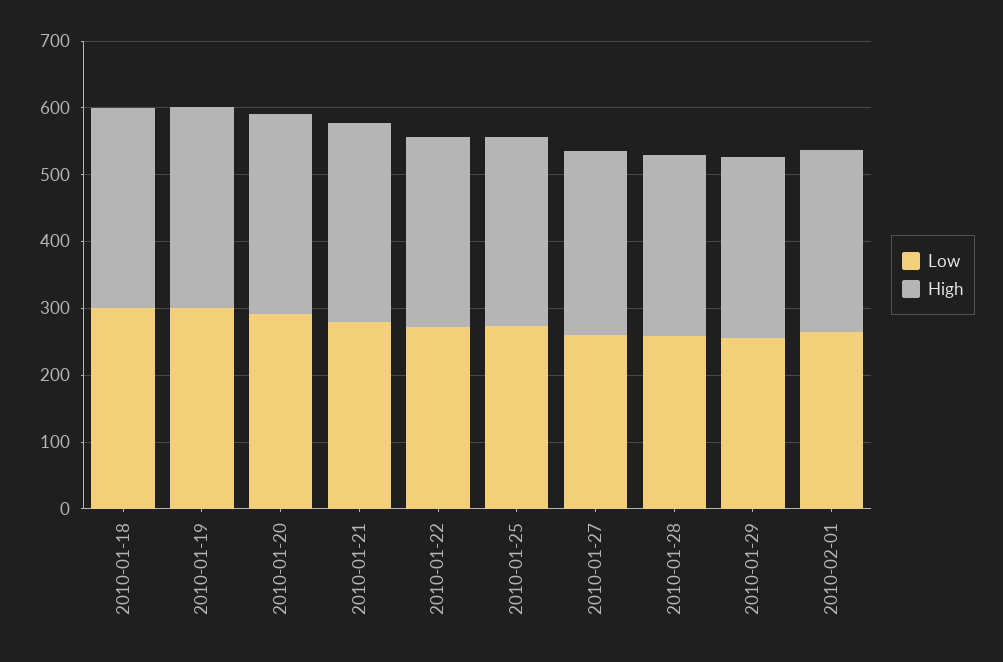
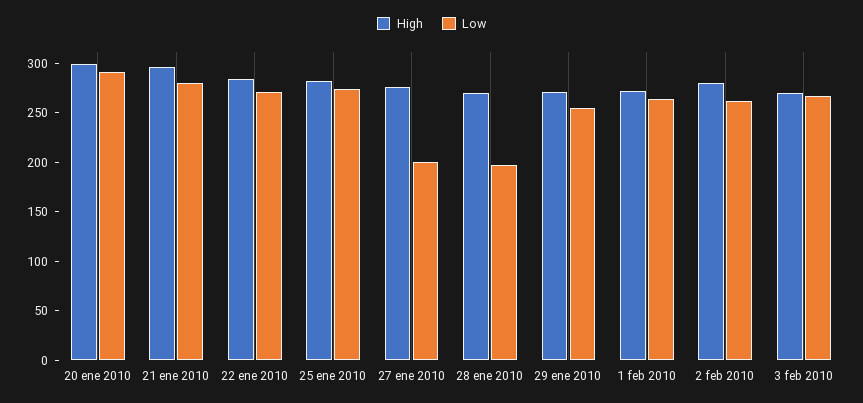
Low, 2010-01-18: 300 -> none
High, 2010-01-18: 300 -> none
Low, 2010-01-19: 300 -> none
High, 2010-01-19: 300 -> none
Low, 2010-01-27: 260 -> 200
Low, 2010-01-28: 260 -> 200
High, 2 feb 2010: none -> 280
Low, 2 feb 2010: none -> 260
High, 3 feb 2010: none -> 270
Low, 3 feb 2010: none -> 270

